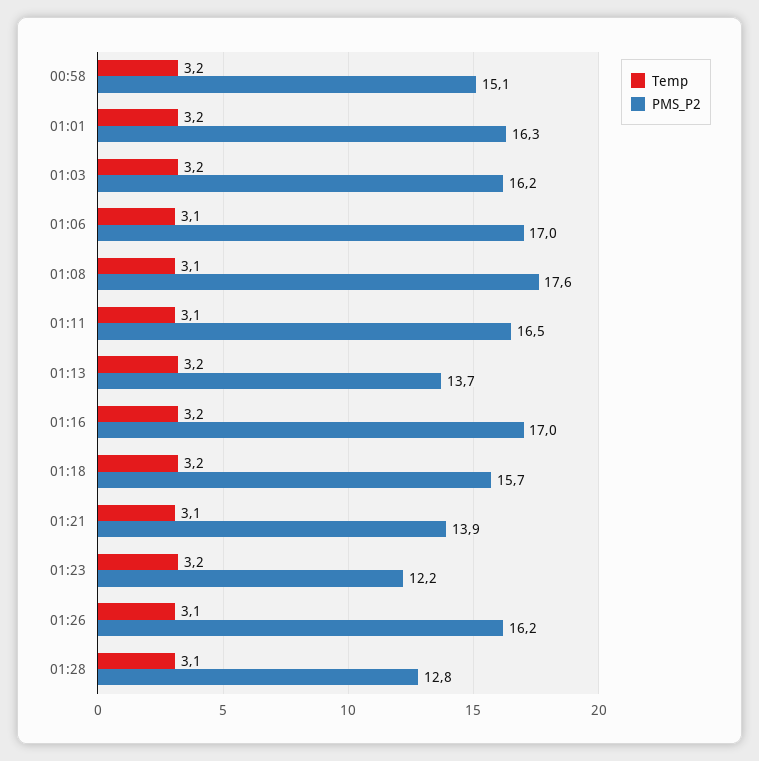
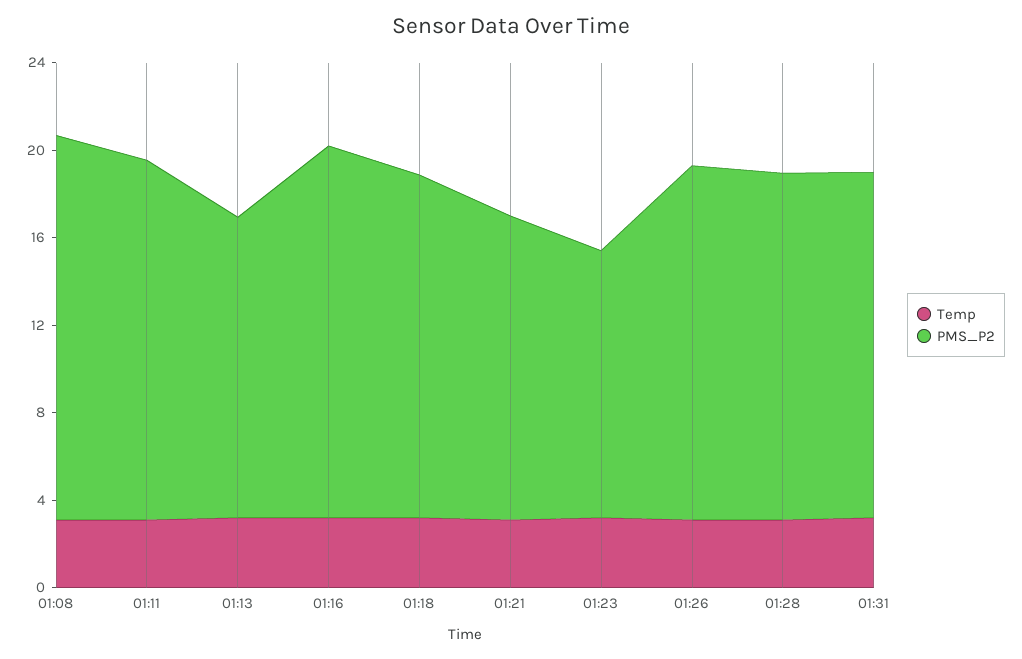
Temp, 00:58: 3.2 -> none
PMS_P2, 00:58: 15.1 -> none
Temp, 01:01: 3.2 -> none
PMS_P2, 01:01: 16.3 -> none
Temp, 01:03: 3.2 -> none
PMS_P2, 01:03: 16.2 -> none
Temp, 01:06: 3.1 -> none
PMS_P2, 01:06: 17 -> none
PMS_P2, 01:28: 12.8 -> 16
Temp, 01:31: none -> 3
PMS_P2, 01:31: none -> 16

